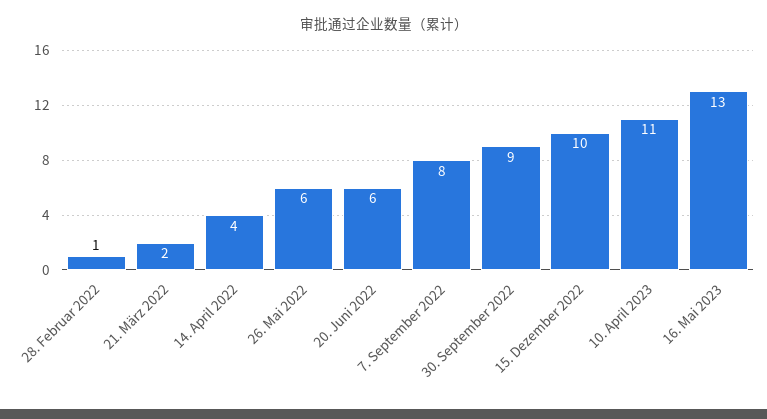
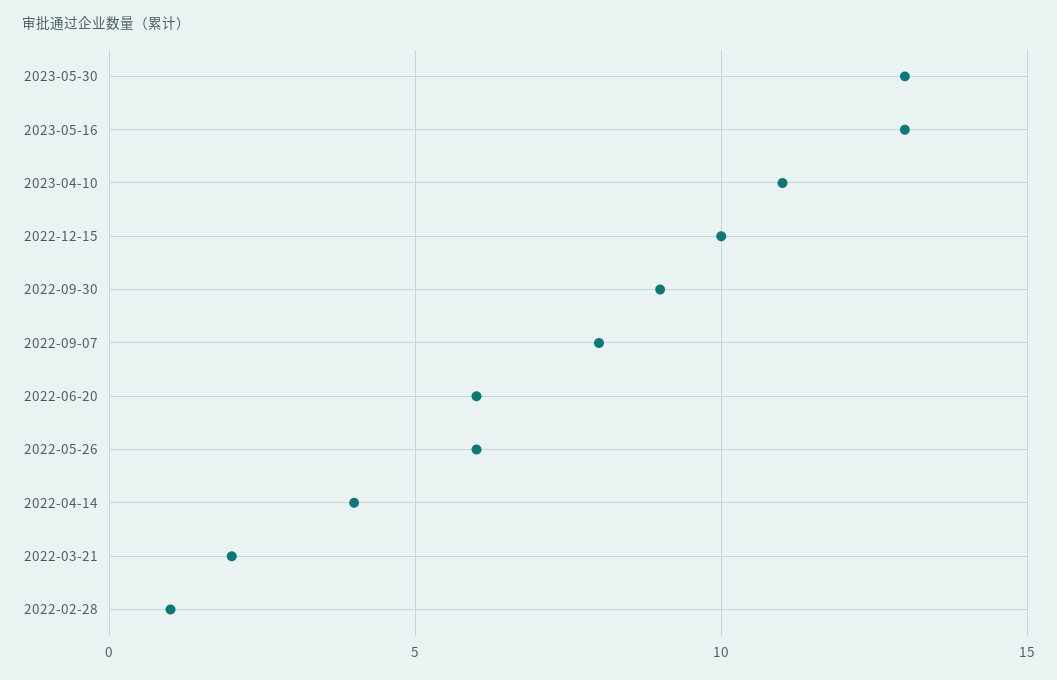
2023-05-30: none -> 13

